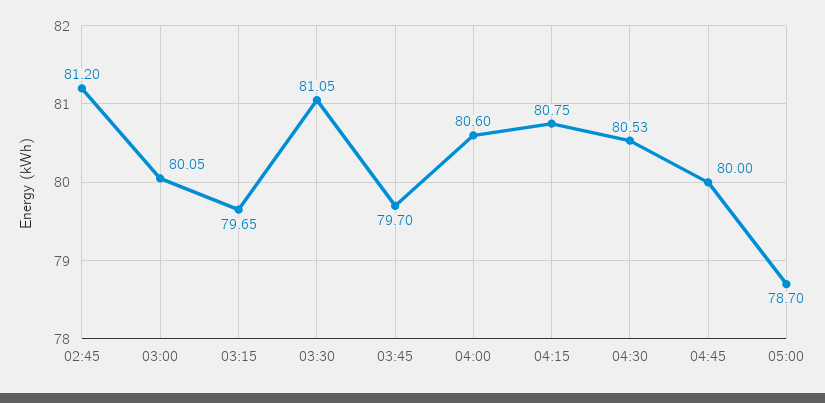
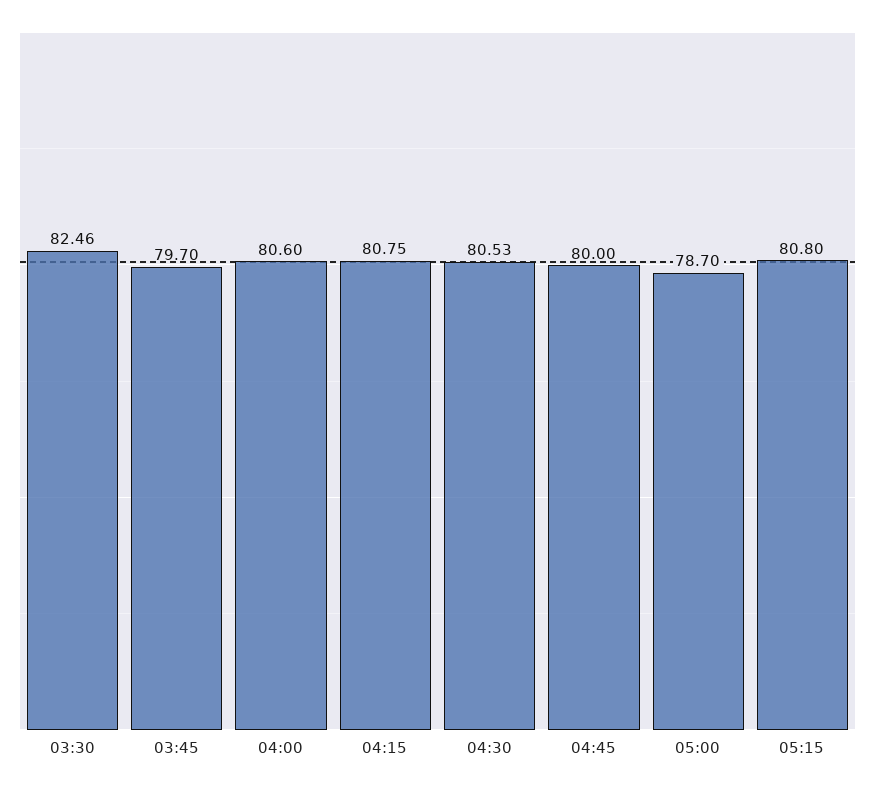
02:45: 81.2 -> none
03:00: 80.05 -> none
03:15: 79.65 -> none
03:30: 81.05 -> 82.46
05:15: none -> 80.8

